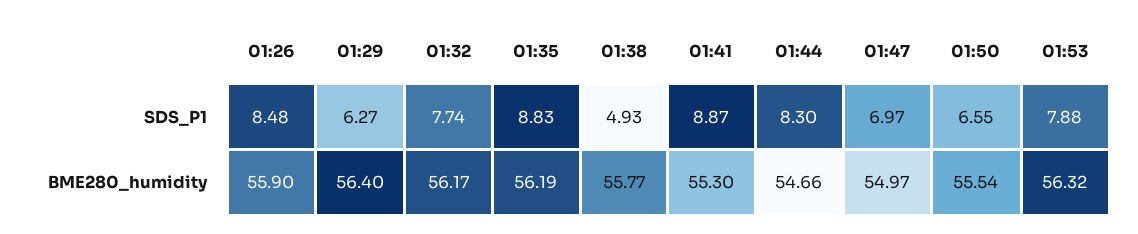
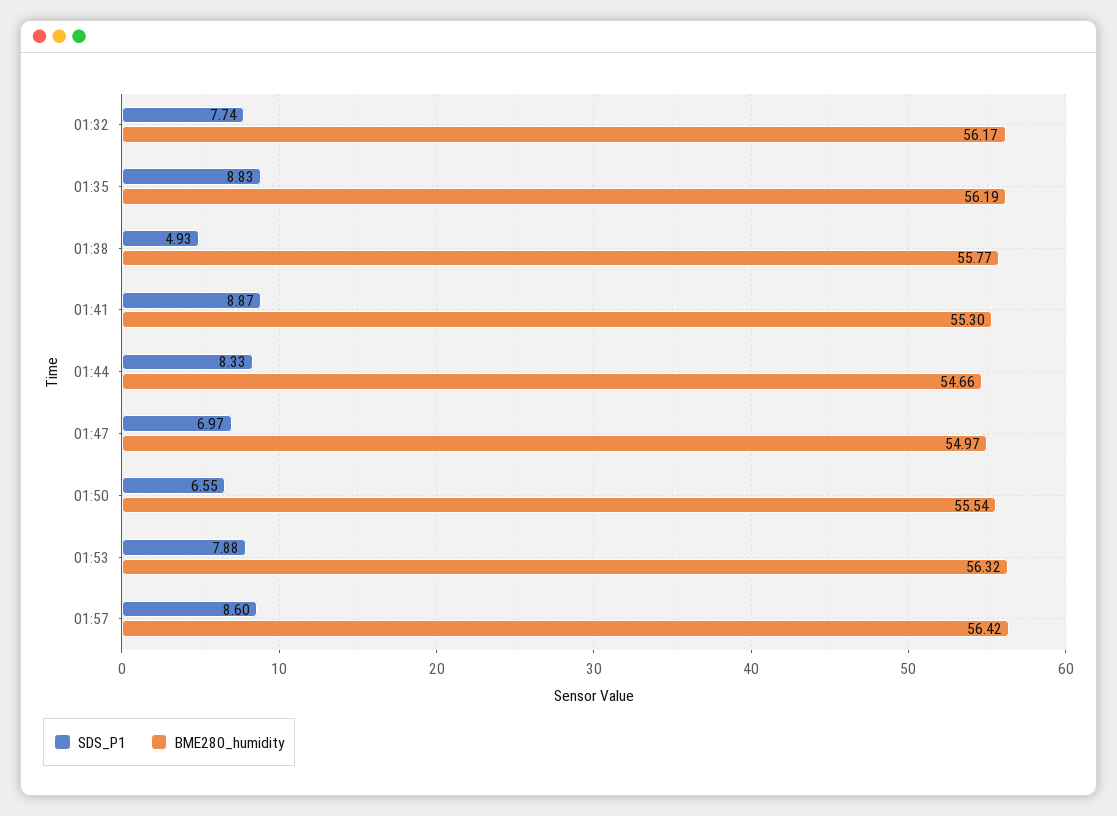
SDS_P1, 01:26: 8.48 -> none
SDS_P1, 01:29: 6.27 -> none
SDS_P1, 01:44: 8.3 -> 8.33
BME280_humidity, 01:26: 55.9 -> none
BME280_humidity, 01:29: 56.4 -> none
SDS_P1, 01:57: none -> 8.6
BME280_humidity, 01:57: none -> 56.42

